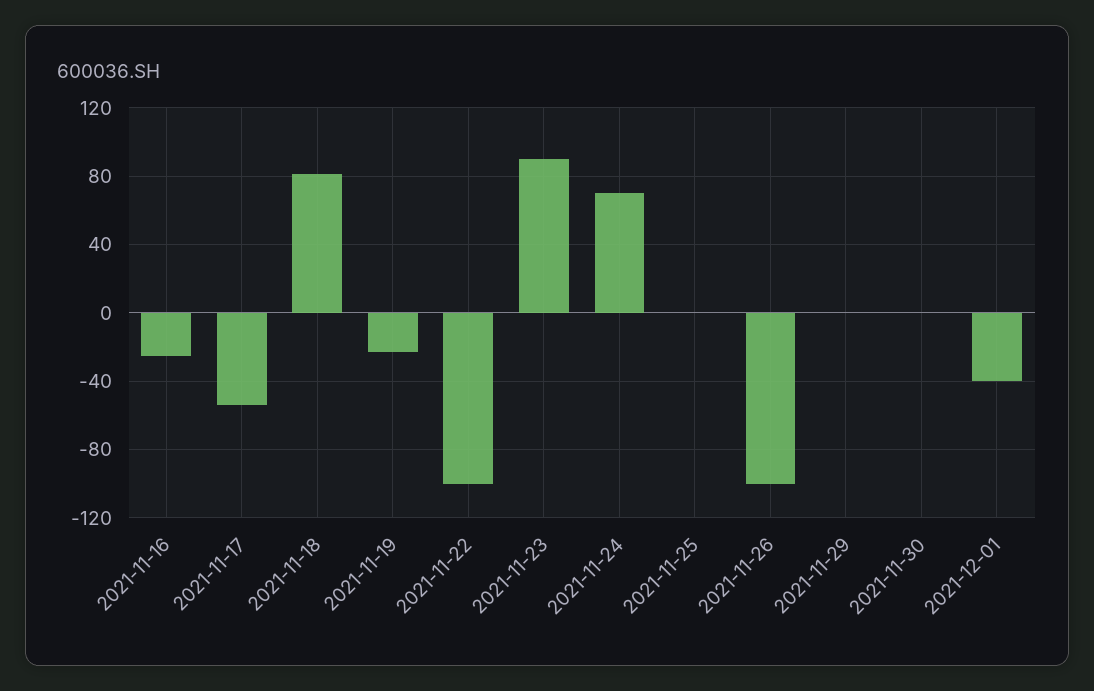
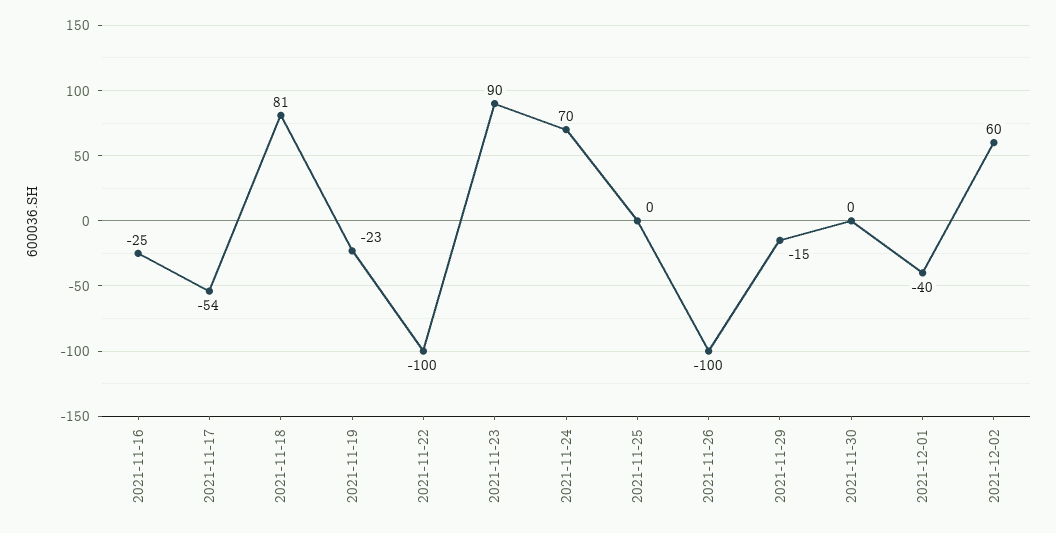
2021-11-29: 0 -> -15
2021-12-02: none -> 60

